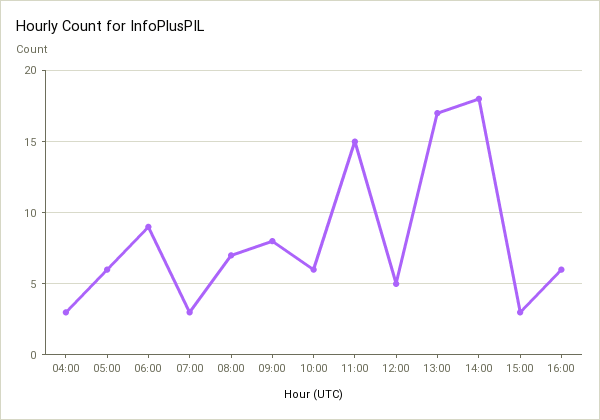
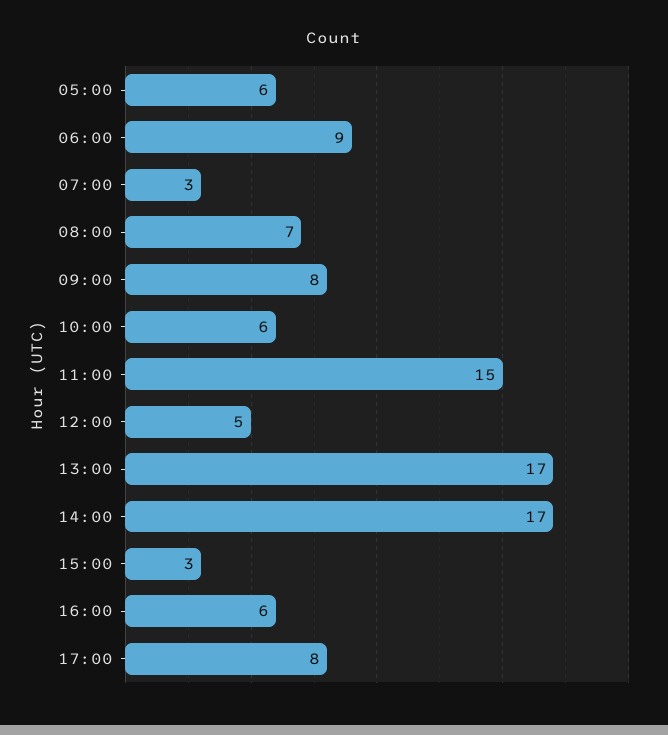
04:00: 3 -> none
14:00: 18 -> 17
17:00: none -> 8

